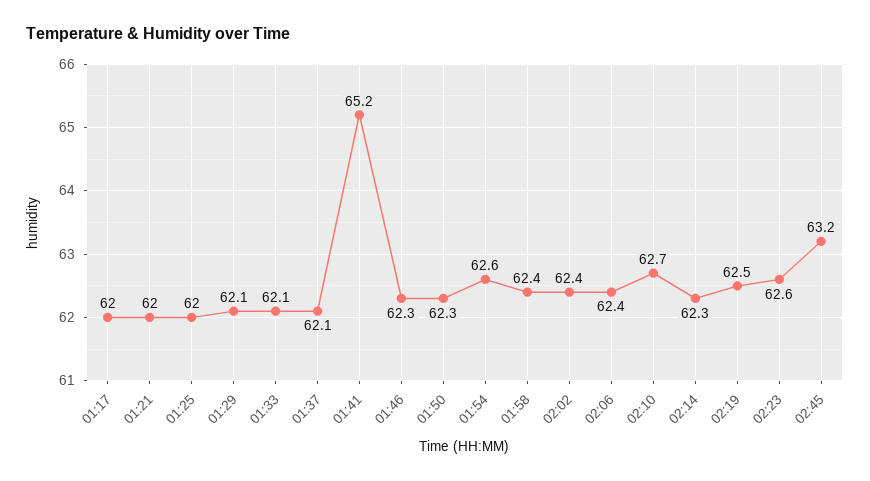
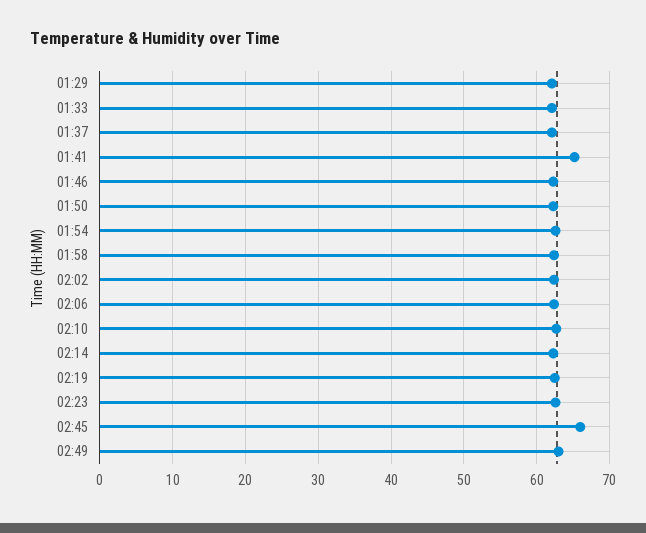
01:17: 62 -> none
01:21: 62 -> none
01:25: 62 -> none
02:45: 63.2 -> 66
02:49: none -> 63

